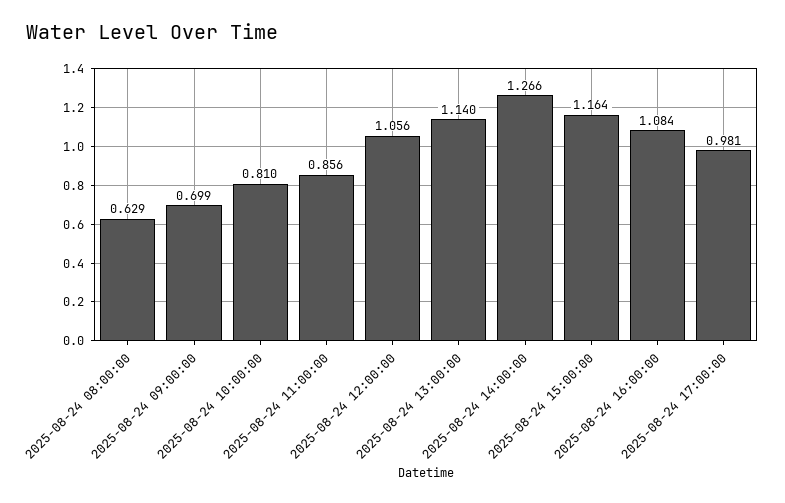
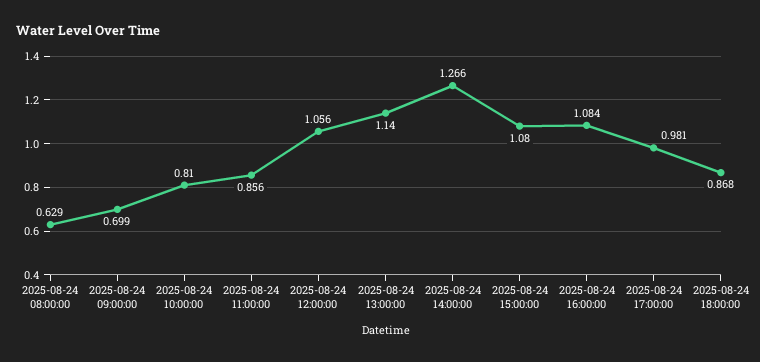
2025-08-24 15:00:00: 1.164 -> 1.08
2025-08-24 18:00:00: none -> 0.868

